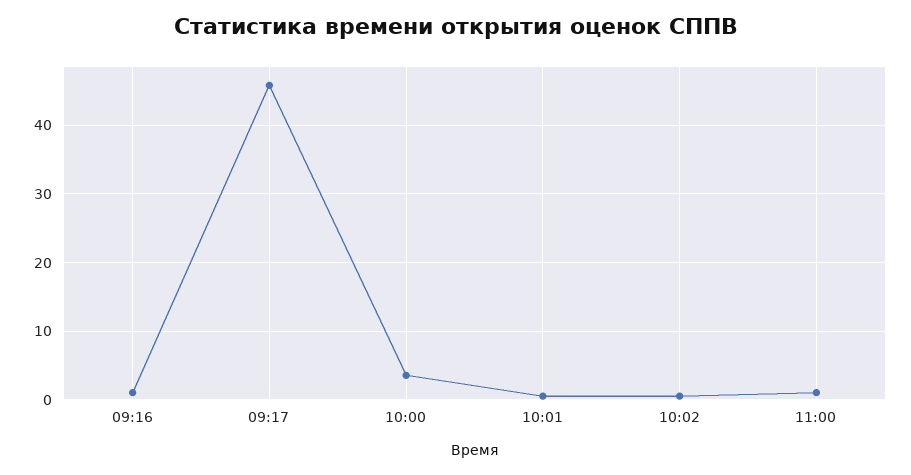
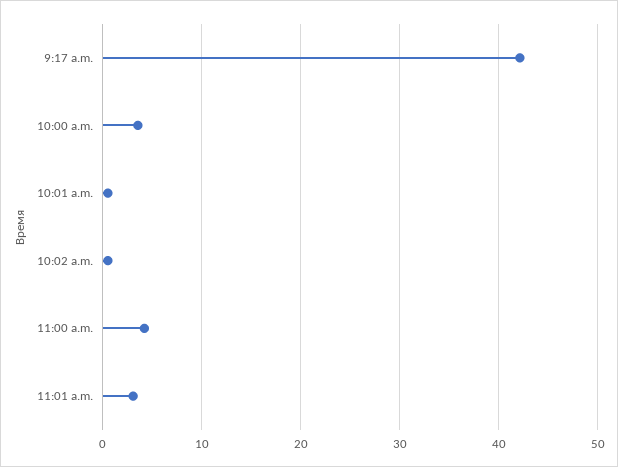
09:16: 1 -> none
09:17: 46 -> 42
11:00: 1 -> 4
11:01 a.m.: none -> 3

